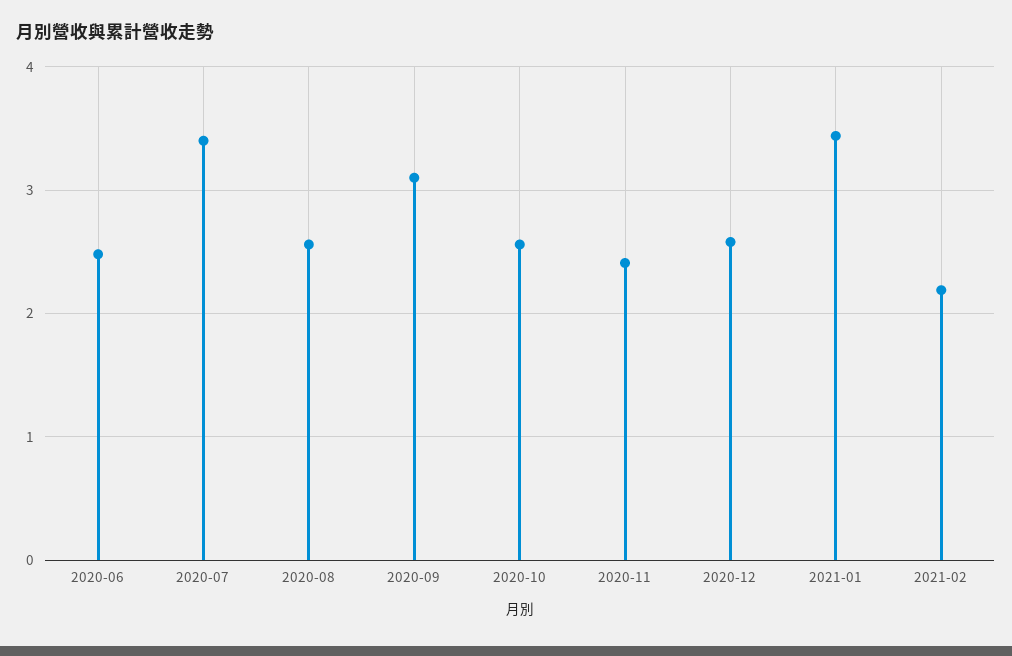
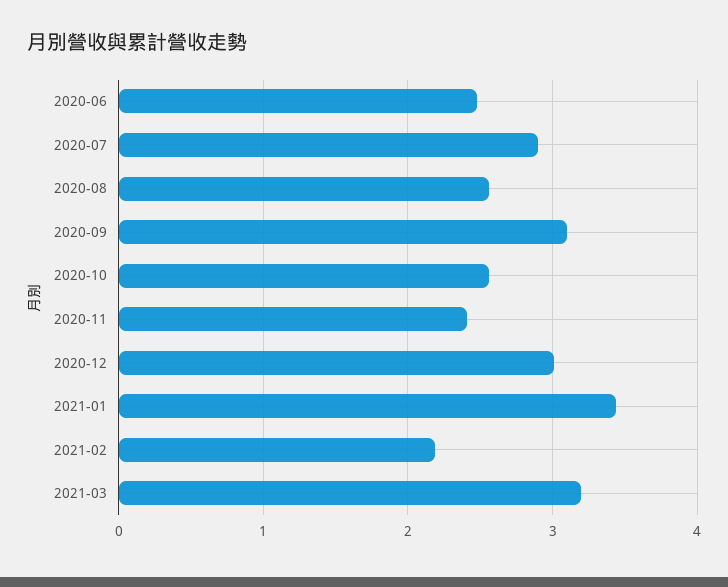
2020-07: 3.4 -> 2.9
2020-12: 2.6 -> 3
2021-03: none -> 3.2

